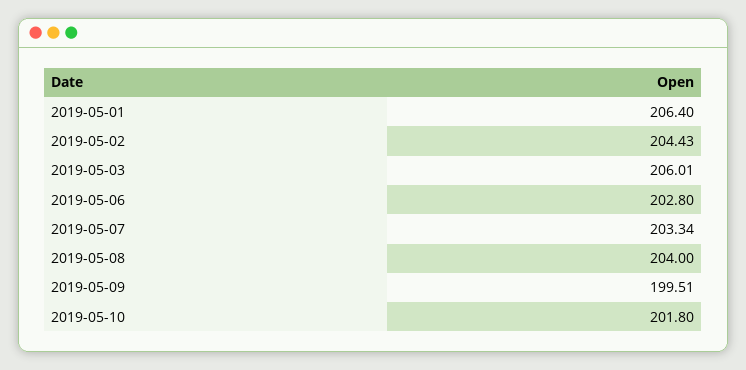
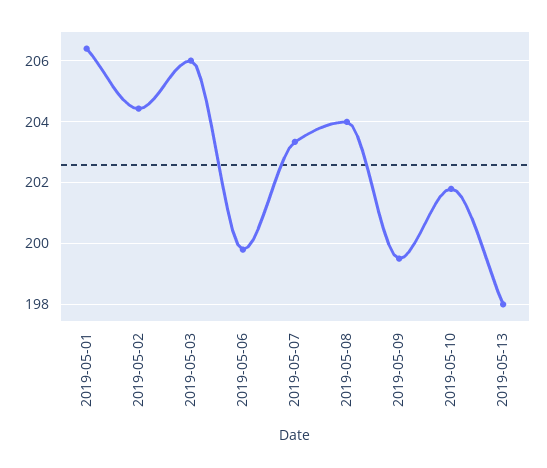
2019-05-06: 202.8 -> 199.8
2019-05-13: none -> 198

